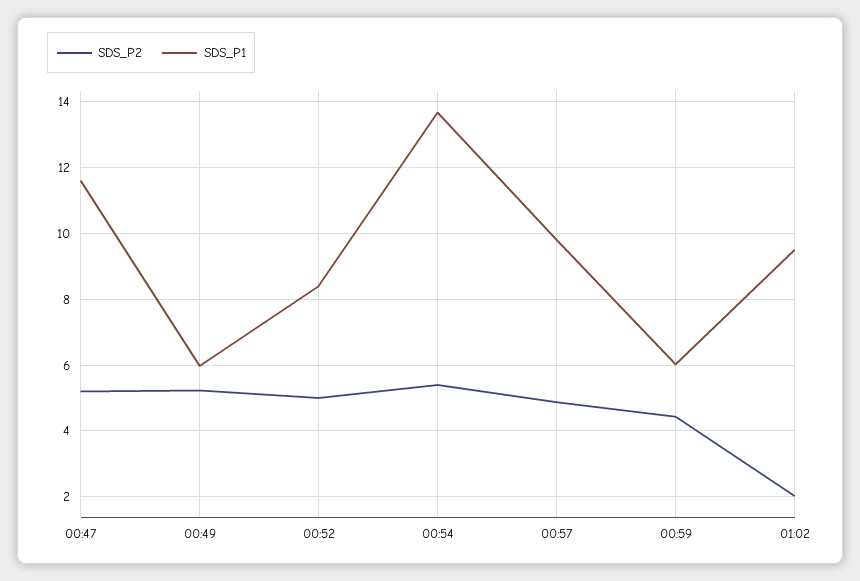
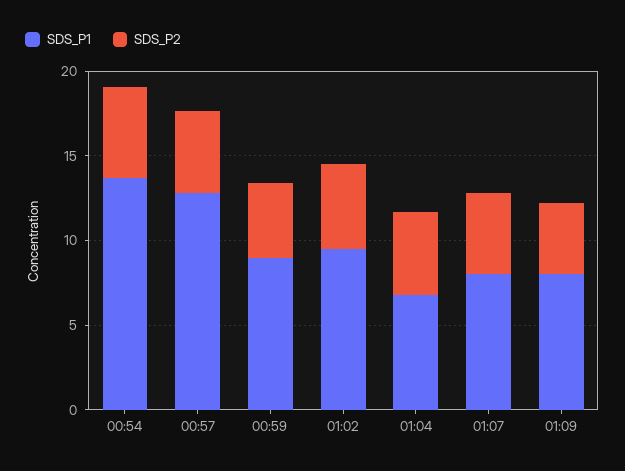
SDS_P2, 00:47: 5.2 -> none
SDS_P1, 00:47: 11.6 -> none
SDS_P2, 00:49: 5.2 -> none
SDS_P1, 00:49: 6 -> none
SDS_P2, 00:52: 5 -> none
SDS_P1, 00:52: 8.4 -> none
SDS_P1, 00:57: 9.8 -> 13
SDS_P1, 00:59: 6 -> 9
SDS_P2, 01:02: 2 -> 5
SDS_P1, 01:04: none -> 7
SDS_P2, 01:04: none -> 5
SDS_P1, 01:07: none -> 8
SDS_P2, 01:07: none -> 5
SDS_P1, 01:09: none -> 8
SDS_P2, 01:09: none -> 4

